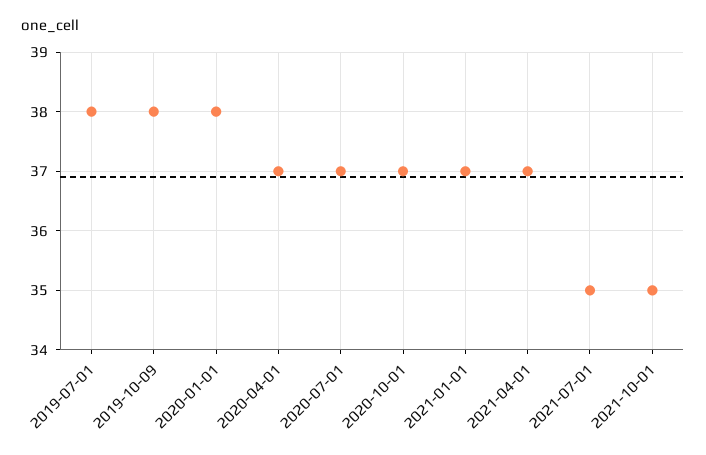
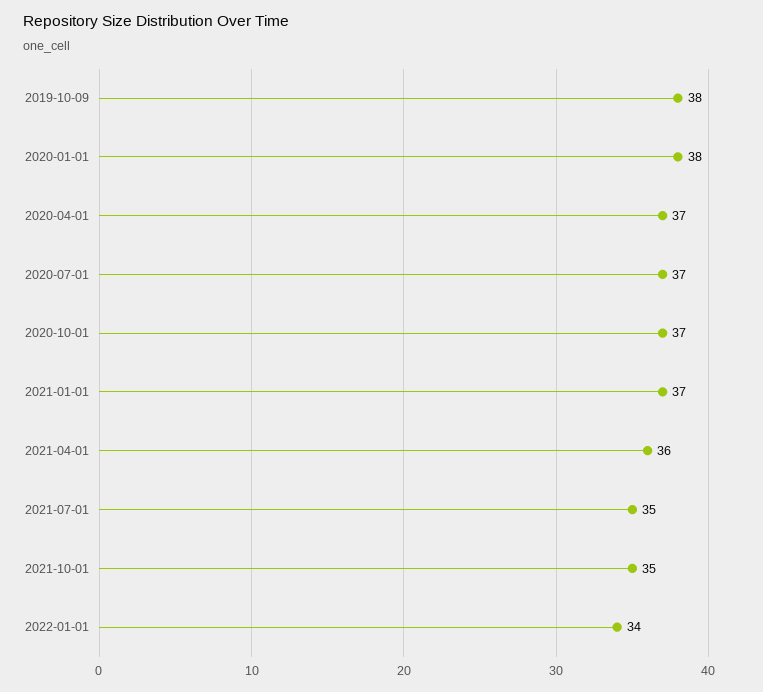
2019-07-01: 38 -> none
2021-04-01: 37 -> 36
2022-01-01: none -> 34

